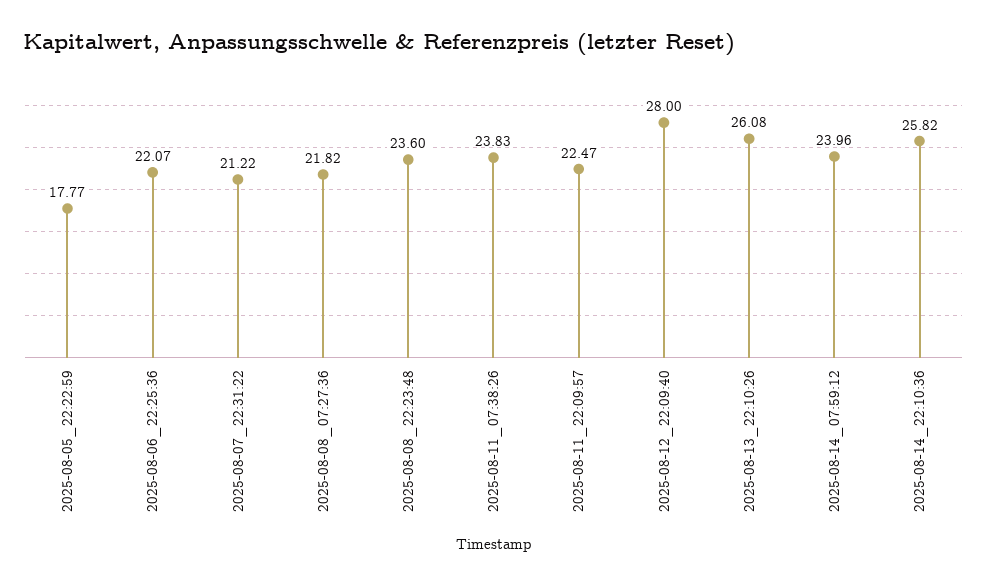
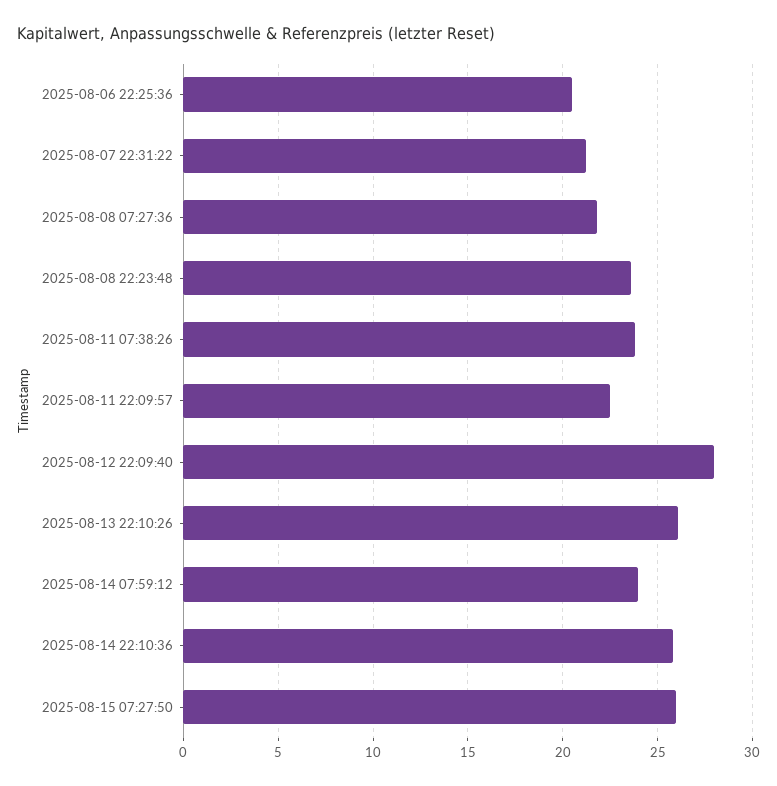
2025-08-05_22:22:59: 17.77 -> none
2025-08-06_22:25:36: 22.07 -> 20.5
2025-08-15 07:27:50: none -> 26

